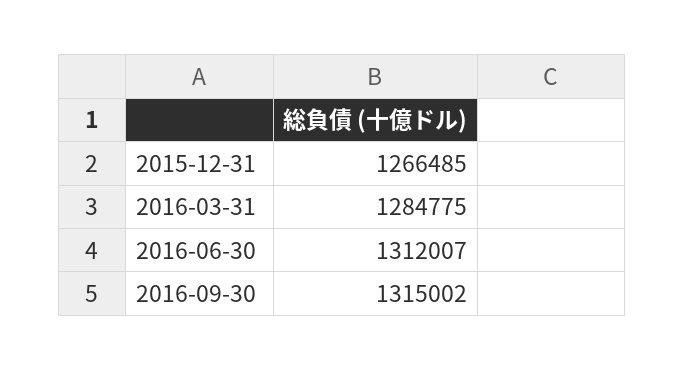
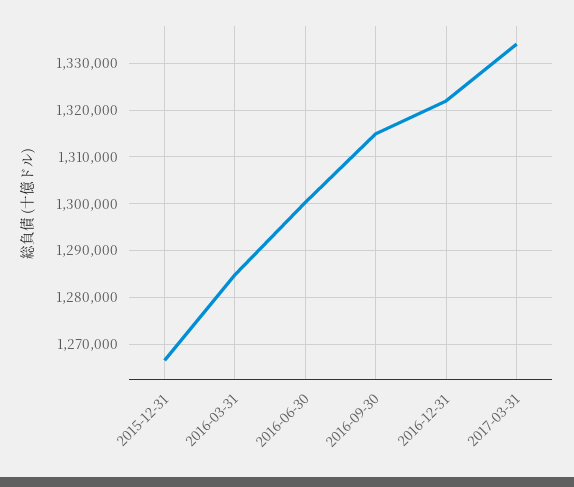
2016-06-30: 1312007 -> 1300000
2016-12-31: none -> 1322000
2017-03-31: none -> 1334000

